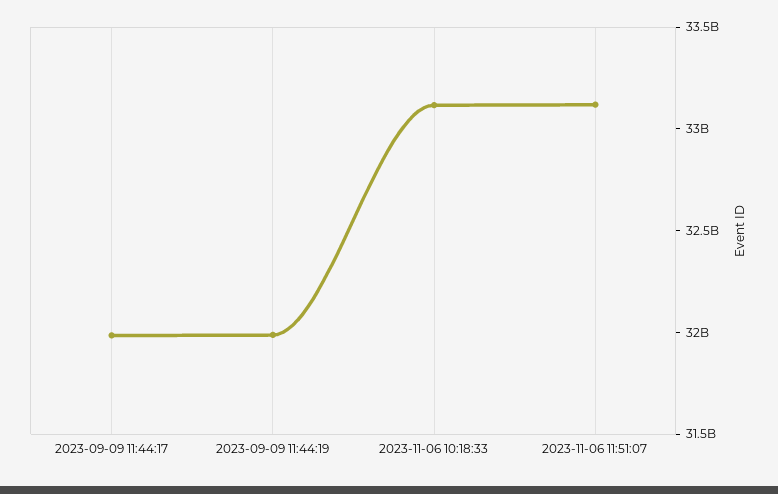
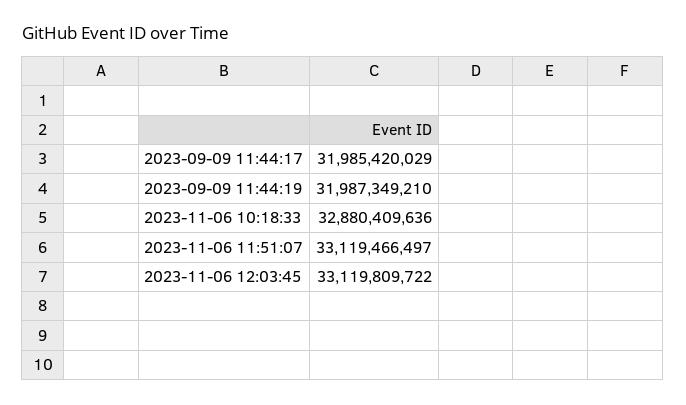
2023-11-06 10:18:33: 33100000000 -> 32880409636
2023-11-06 12:03:45: none -> 33119809722

